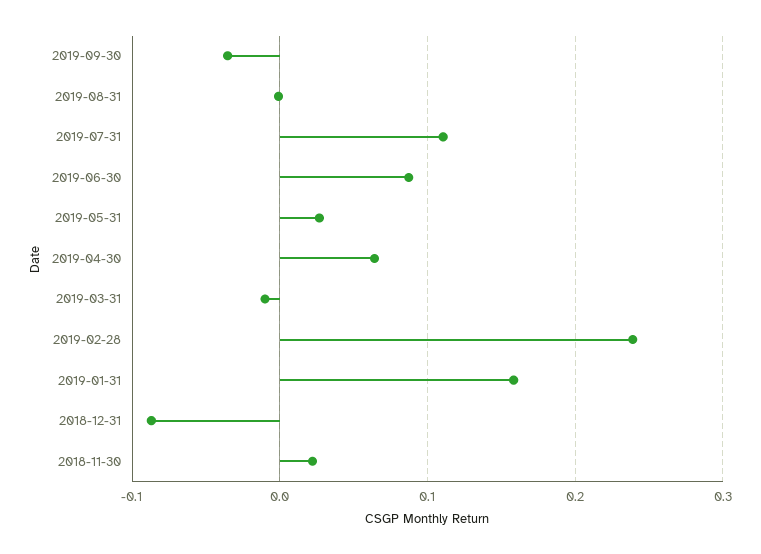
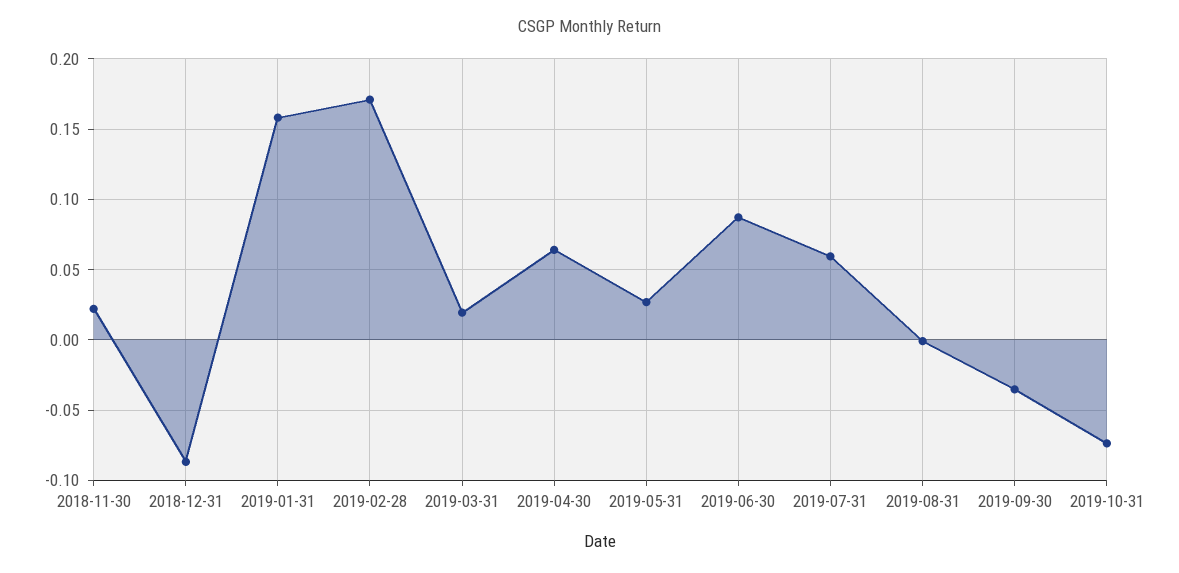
2019-07-31: 0.11 -> 0.06
2019-03-31: -0.01 -> 0.02
2019-02-28: 0.24 -> 0.17
2019-10-31: none -> -0.075

